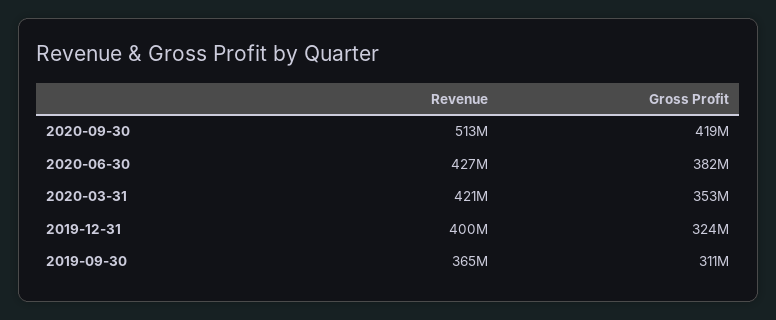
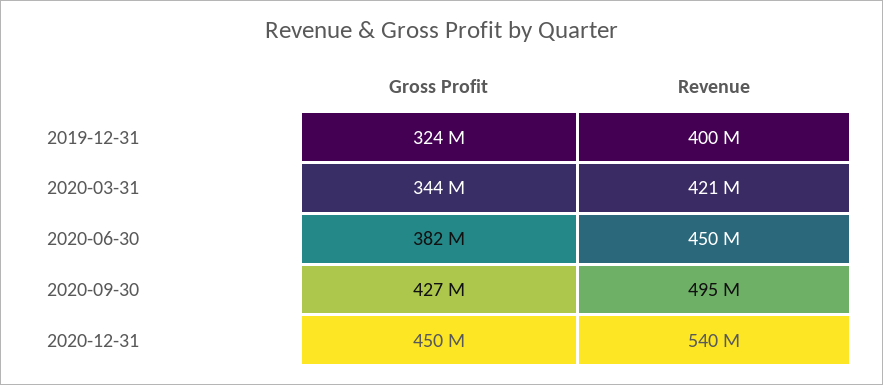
Revenue, 2020-09-30: 513000000 -> 495000000
Gross Profit, 2020-09-30: 419000000 -> 427000000
Revenue, 2020-06-30: 427000000 -> 450000000
Gross Profit, 2020-03-31: 353000000 -> 344000000
Revenue, 2019-09-30: 365000000 -> none
Gross Profit, 2019-09-30: 311000000 -> none
Gross Profit, 2020-12-31: none -> 450000000
Revenue, 2020-12-31: none -> 540000000

